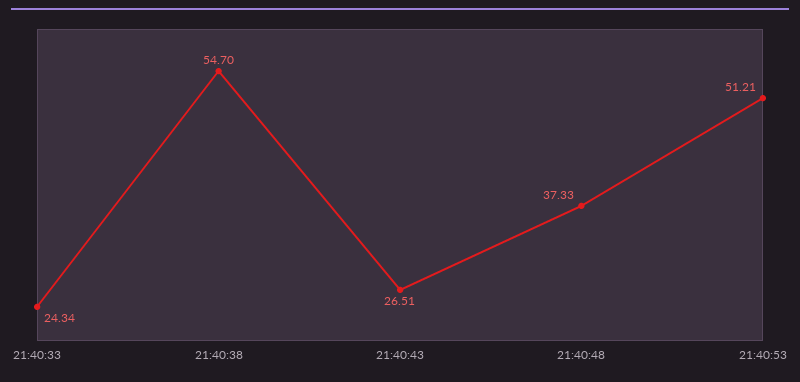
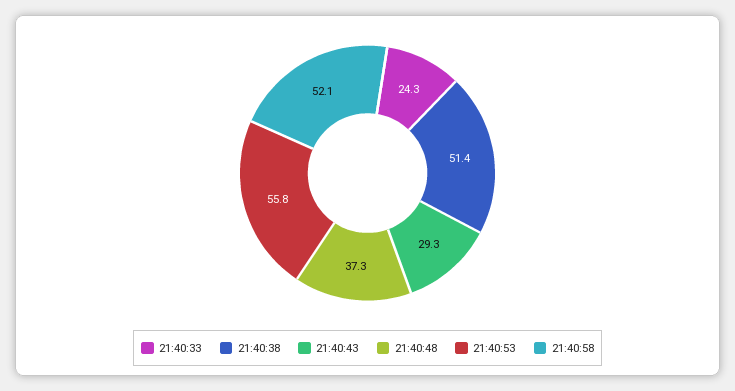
21:40:38: 54.7 -> 51.4
21:40:43: 26.51 -> 29.3
21:40:53: 51.21 -> 55.8
21:40:58: none -> 52.1

